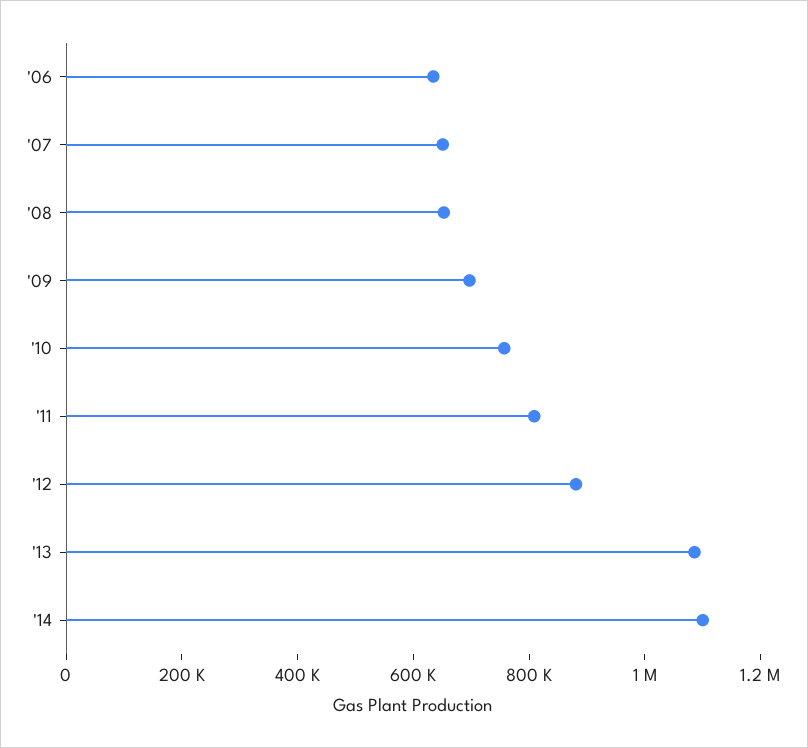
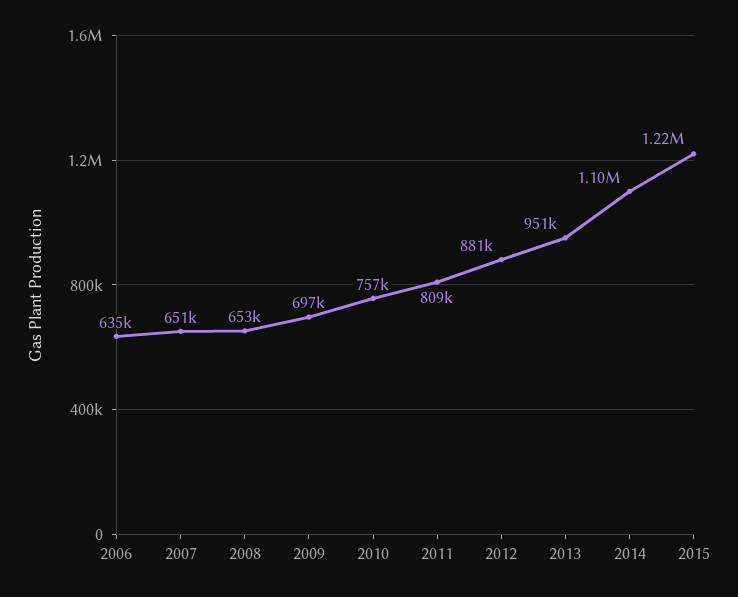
'13: 1100000 -> 951000
2015: none -> 1220000

